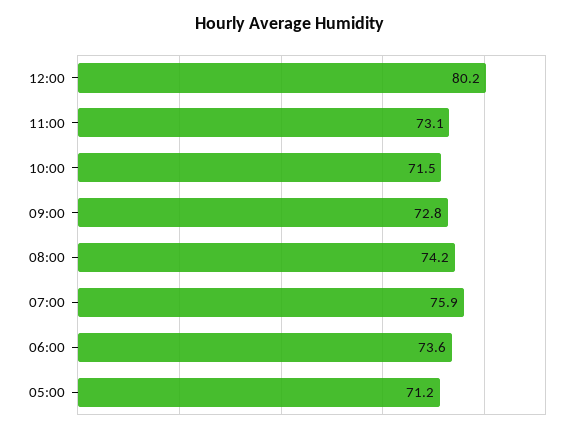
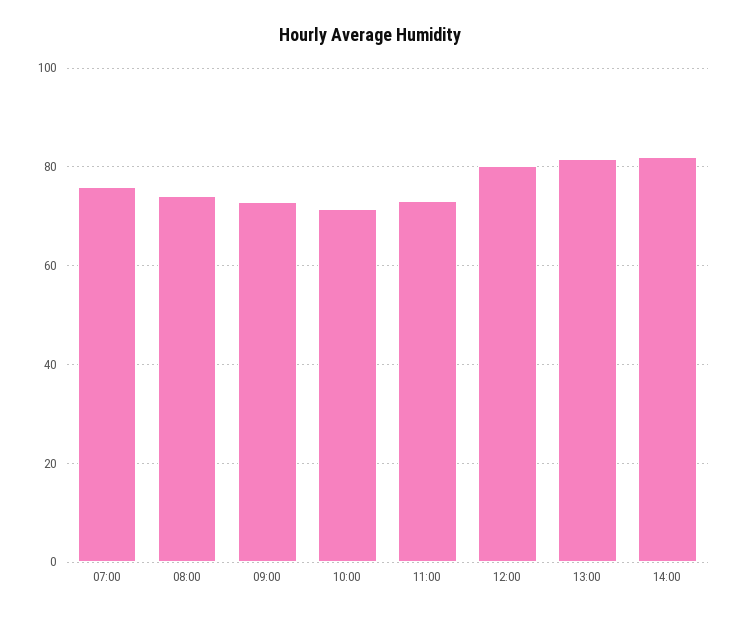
06:00: 73.6 -> none
05:00: 71.2 -> none
13:00: none -> 82
14:00: none -> 82

